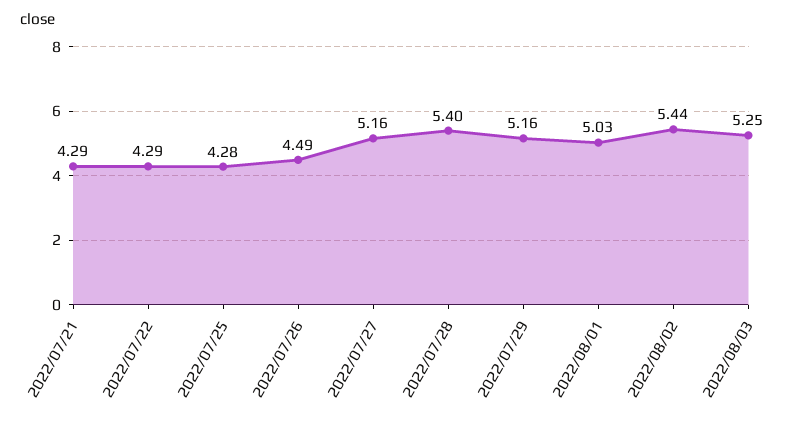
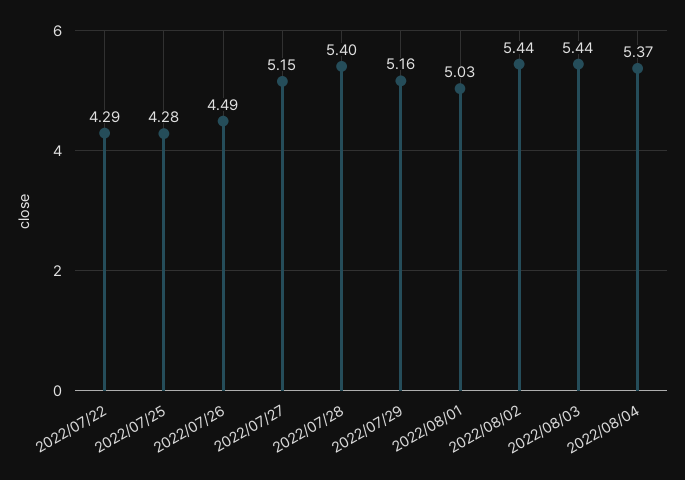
2022/07/21: 4.29 -> none
2022/07/27: 5.16 -> 5.15
2022/08/03: 5.25 -> 5.44
2022/08/04: none -> 5.37

